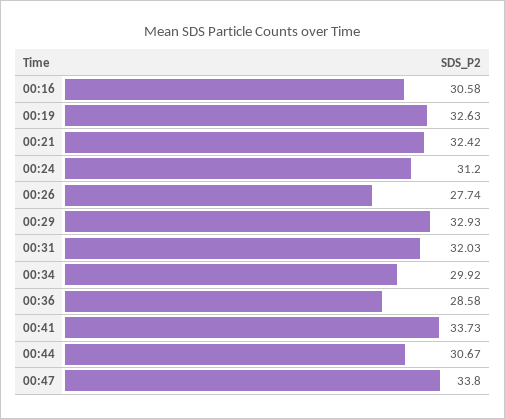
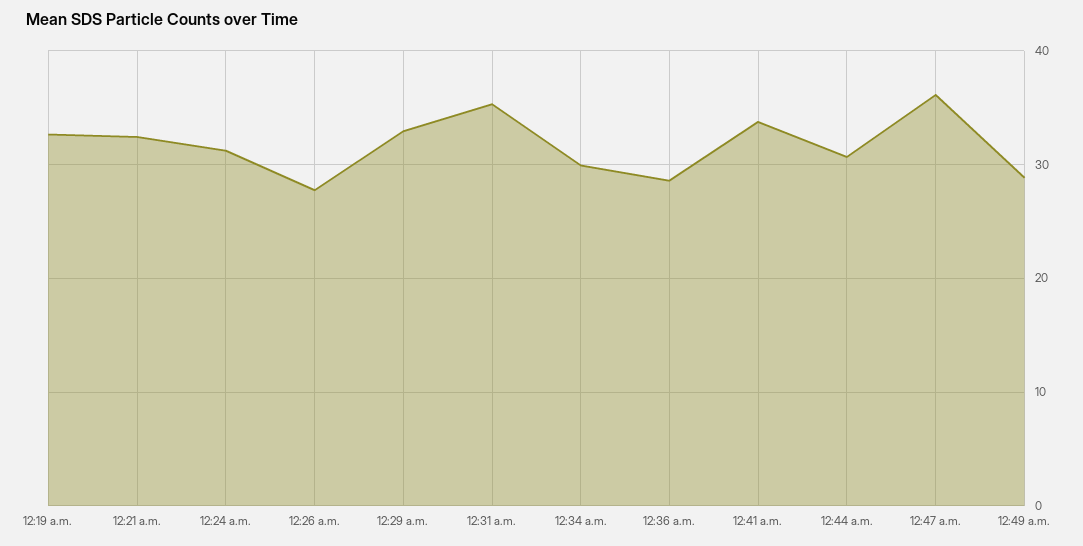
00:16: 30.58 -> none
00:31: 32.03 -> 35
00:47: 33.8 -> 36
12:49 a.m.: none -> 29

